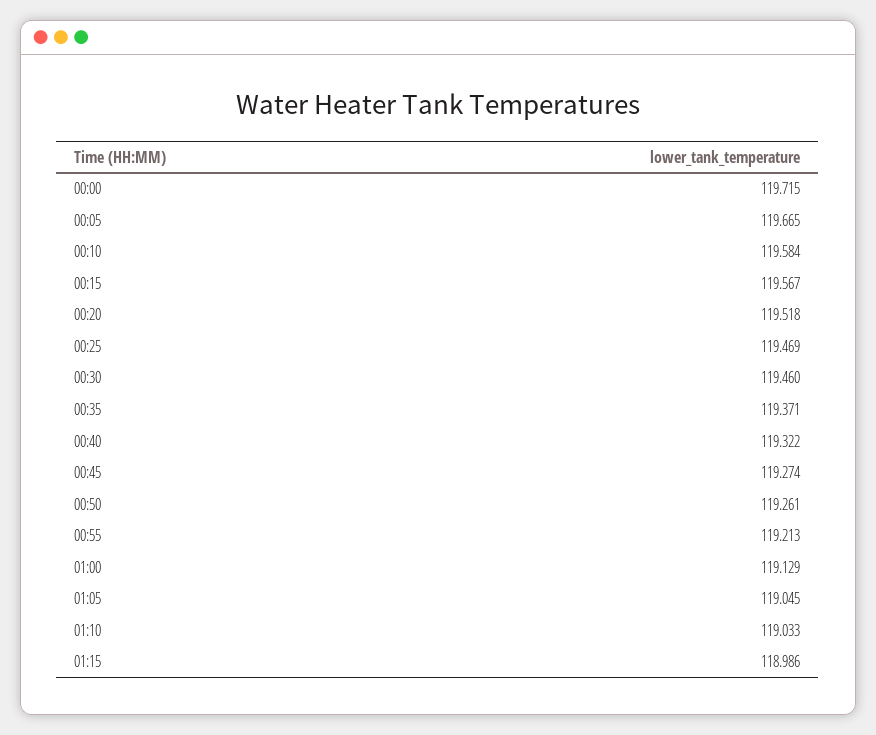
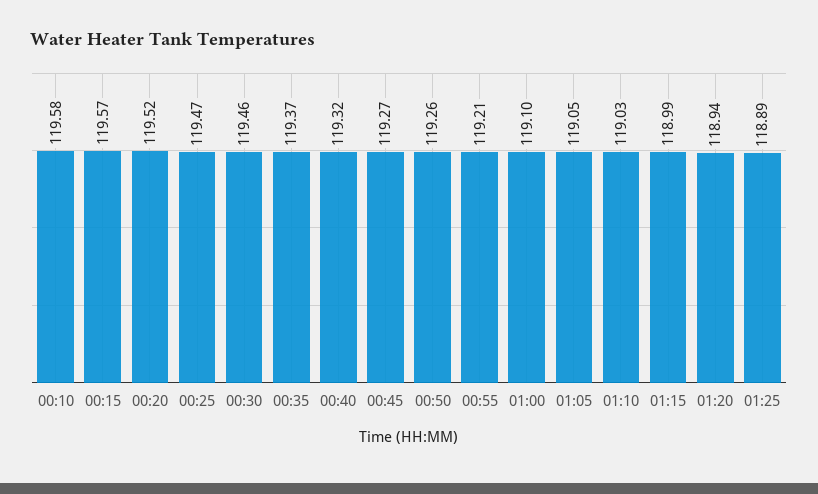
00:00: 119.715 -> none
00:05: 119.665 -> none
01:00: 119.129 -> 119.1
01:20: none -> 118.94
01:25: none -> 118.89

